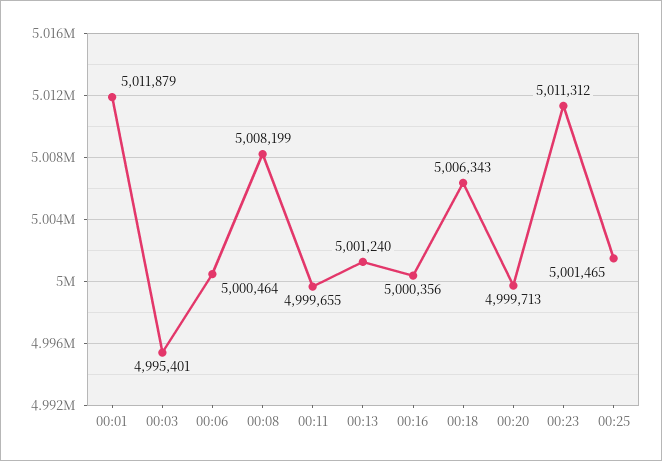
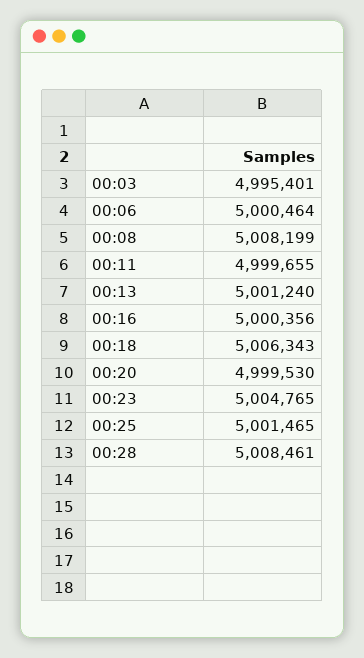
00:01: 5011879 -> none
00:20: 4999713 -> 4999530
00:23: 5011312 -> 5004765
00:28: none -> 5008461

